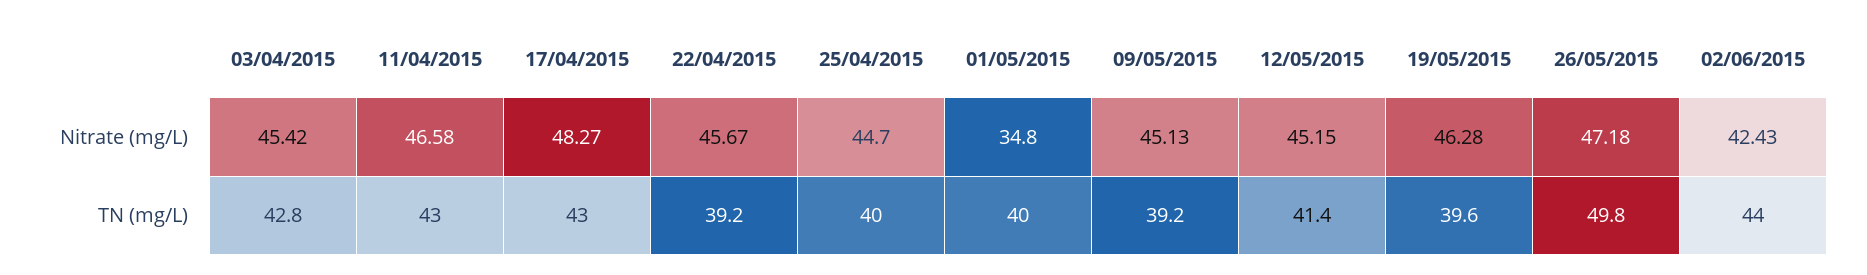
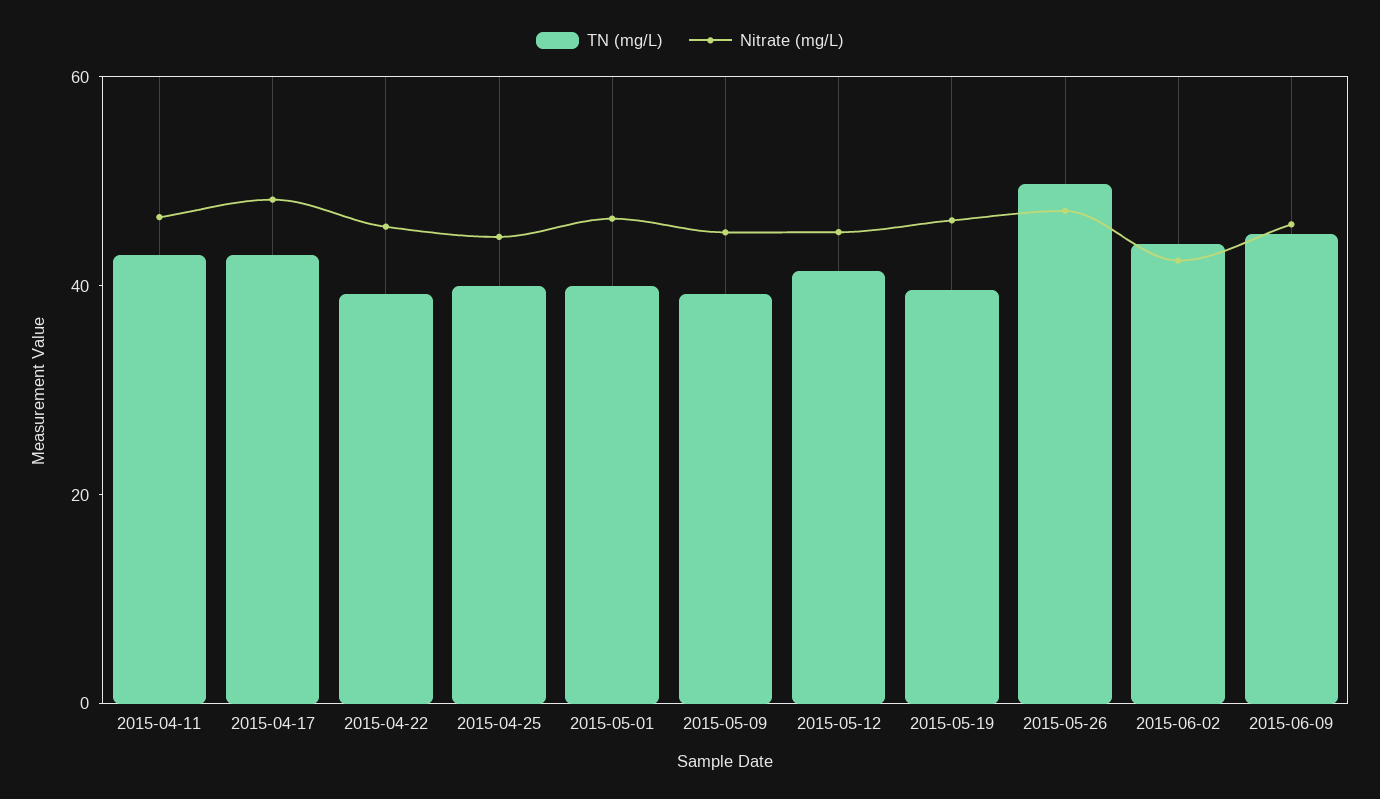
Nitrate (mg/L), 03/04/2015: 45.42 -> none
Nitrate (mg/L), 01/05/2015: 34.8 -> 45
TN (mg/L), 03/04/2015: 42.8 -> none
TN (mg/L), 2015-06-09: none -> 45
Nitrate (mg/L), 2015-06-09: none -> 45

